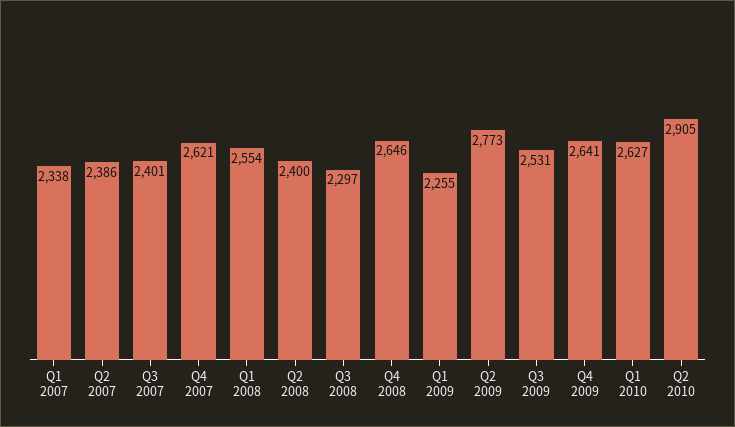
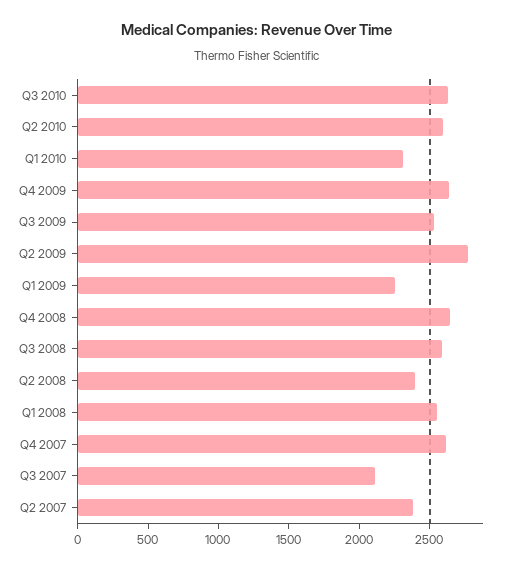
Q1 2007: 2338 -> none
Q3 2007: 2401 -> 2100
Q3 2008: 2297 -> 2600
Q1 2010: 2627 -> 2300
Q2 2010: 2905 -> 2600
Q3 2010: none -> 2600

